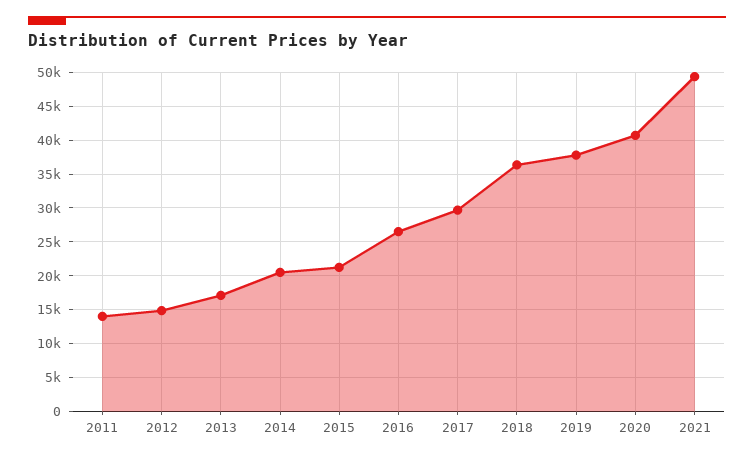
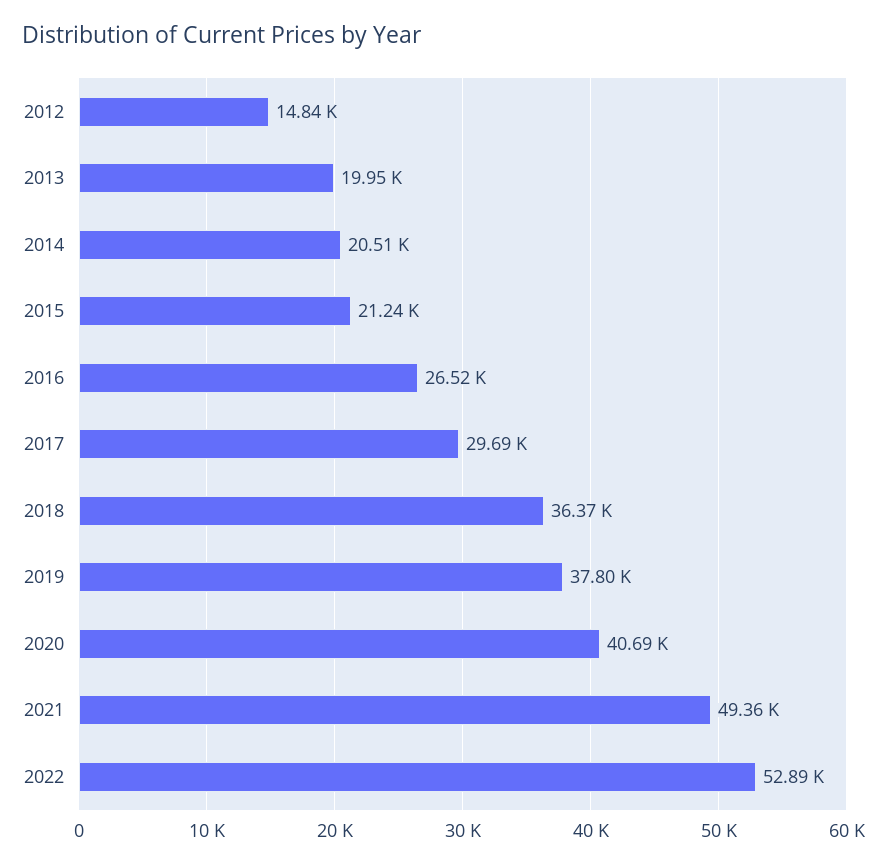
2011: 14000 -> none
2013: 17000 -> 19950
2022: none -> 52890

